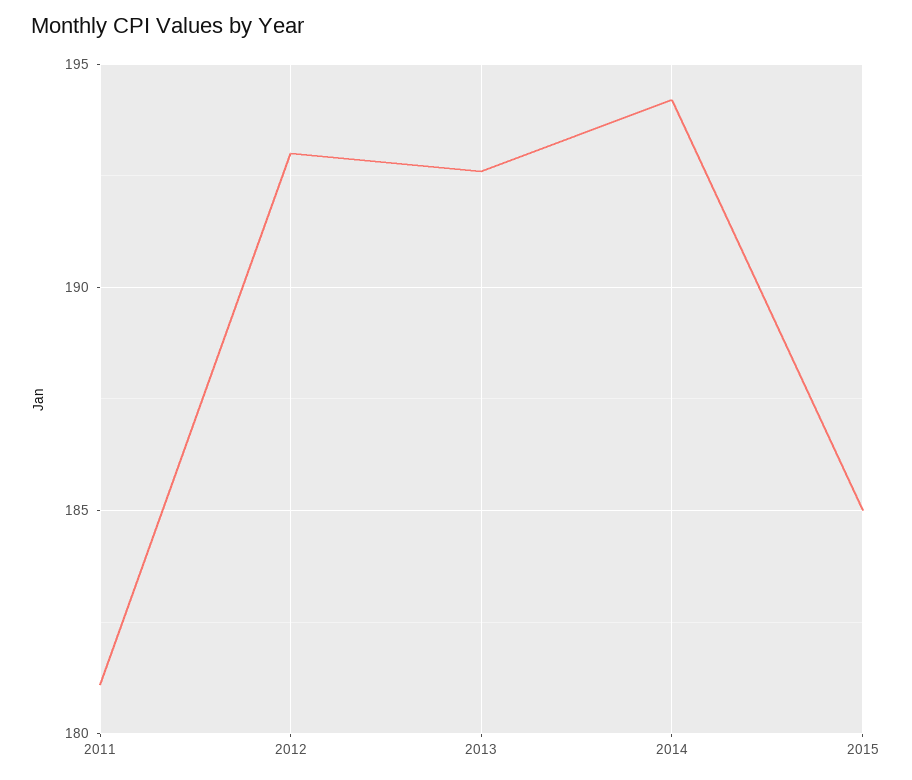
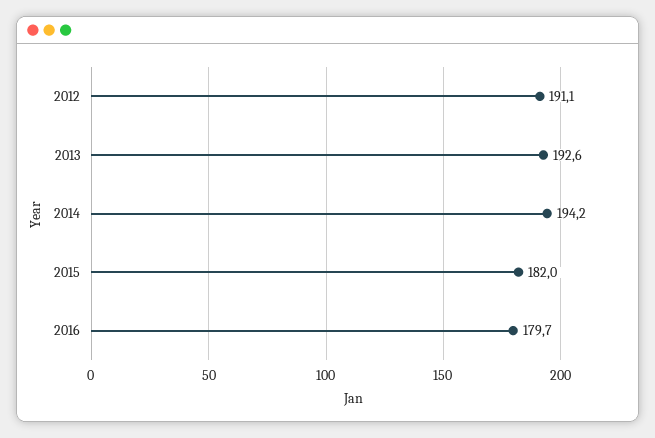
2011: 181 -> none
2012: 193 -> 191.1
2015: 185 -> 182
2016: none -> 179.7

